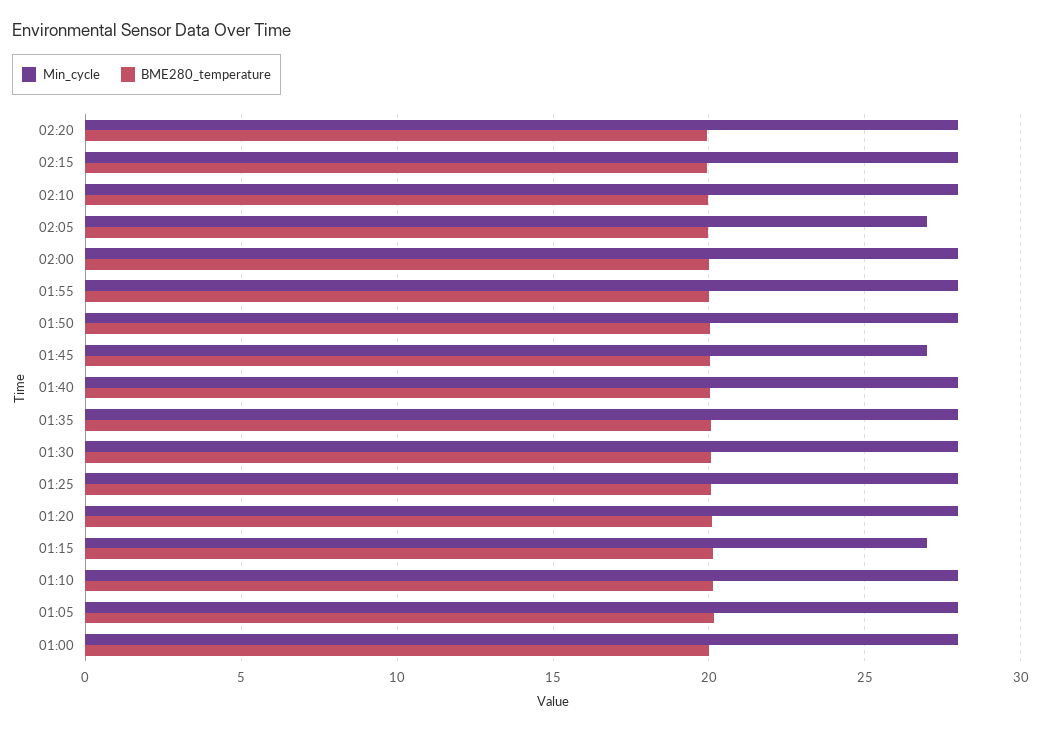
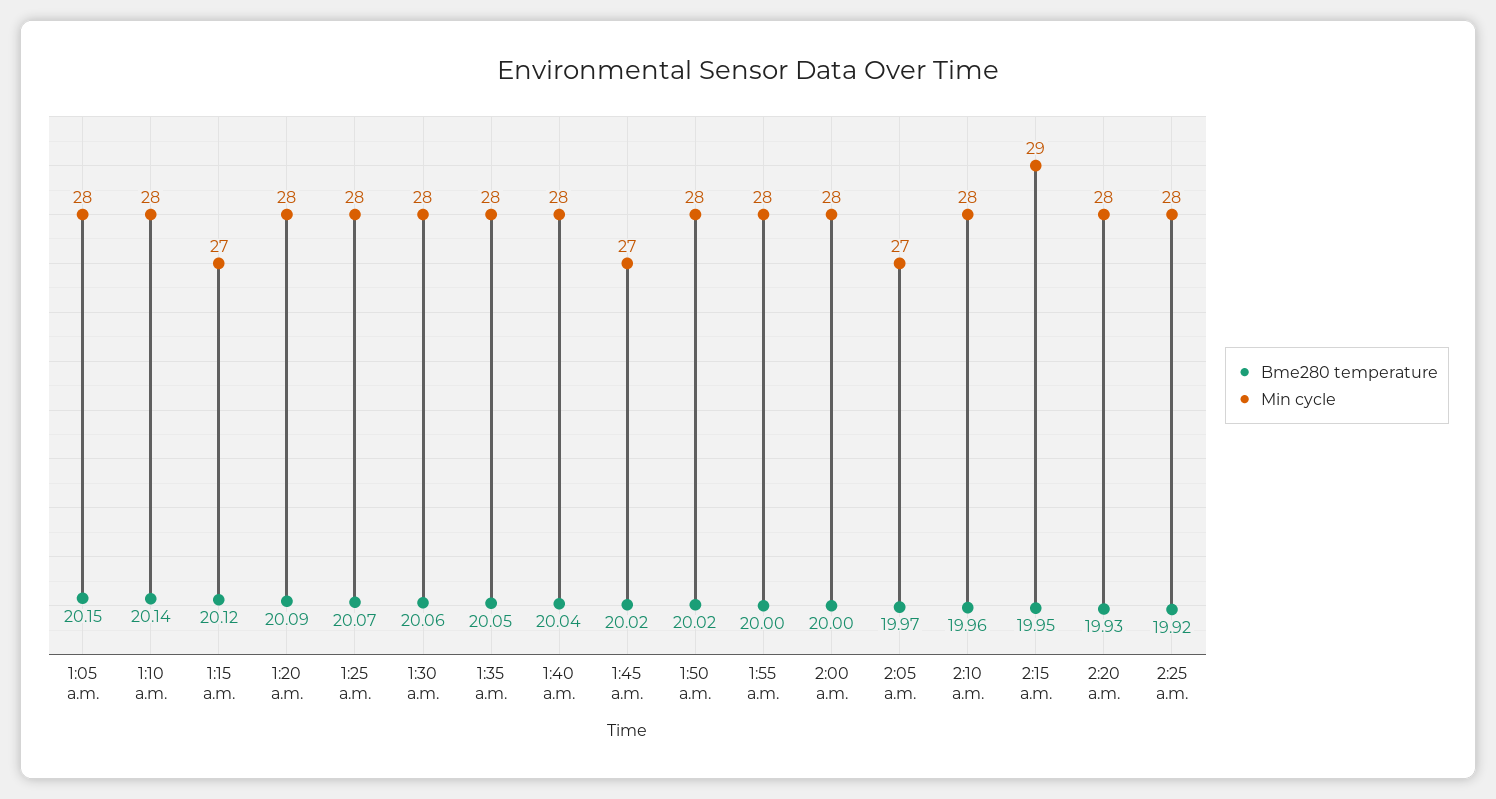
Min_cycle, 02:15: 28 -> 29
Min_cycle, 01:00: 28 -> none
BME280_temperature, 01:00: 20 -> none
BME280_temperature, 2:25 a.m.: none -> 19.92
Min_cycle, 2:25 a.m.: none -> 28

